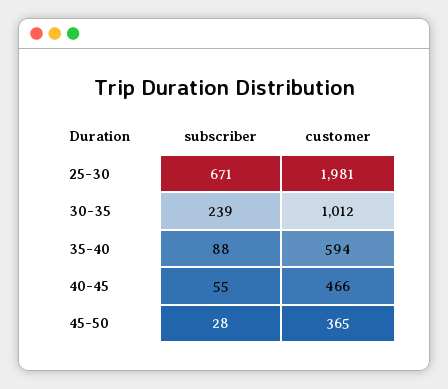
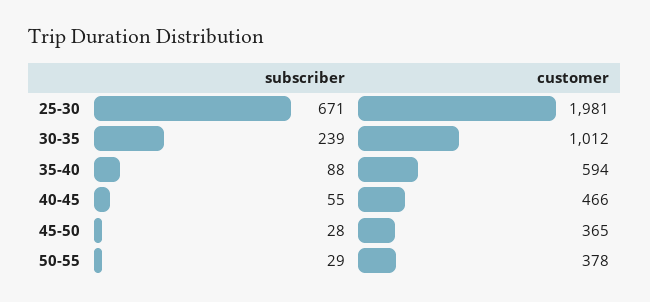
subscriber, 50-55: none -> 29
customer, 50-55: none -> 378

